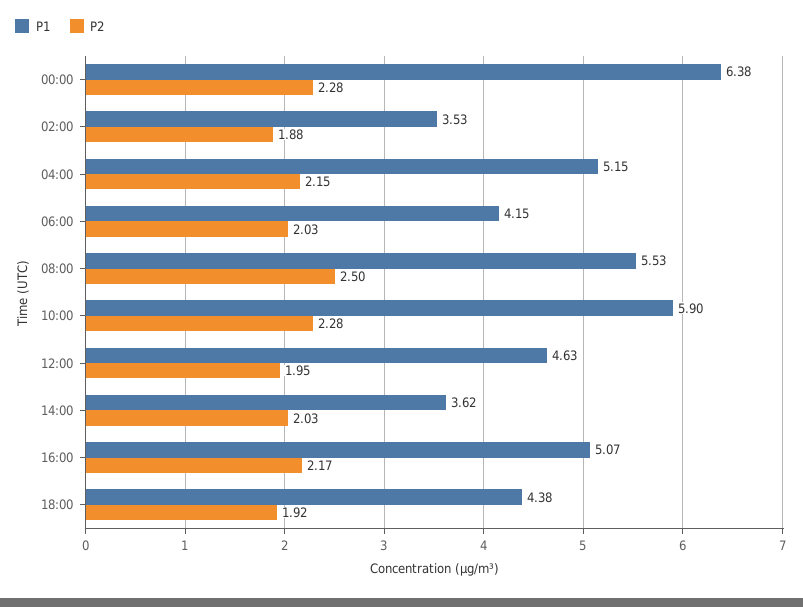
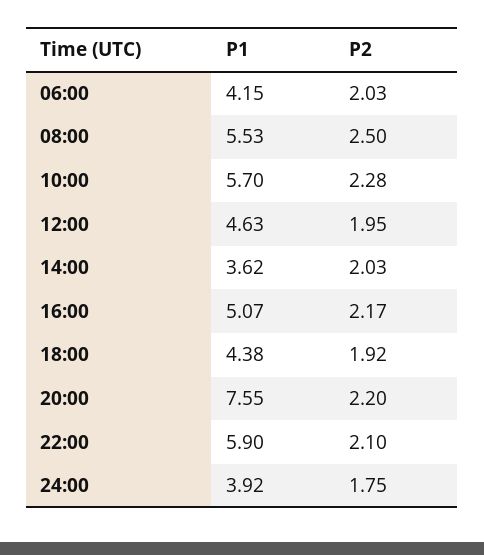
P1, 00:00: 6.38 -> none
P2, 00:00: 2.28 -> none
P1, 02:00: 3.53 -> none
P2, 02:00: 1.88 -> none
P1, 04:00: 5.15 -> none
P2, 04:00: 2.15 -> none
P1, 10:00: 5.9 -> 5.7
P1, 20:00: none -> 7.55
P2, 20:00: none -> 2.2
P1, 22:00: none -> 5.9
P2, 22:00: none -> 2.1
P1, 24:00: none -> 3.92
P2, 24:00: none -> 1.75

